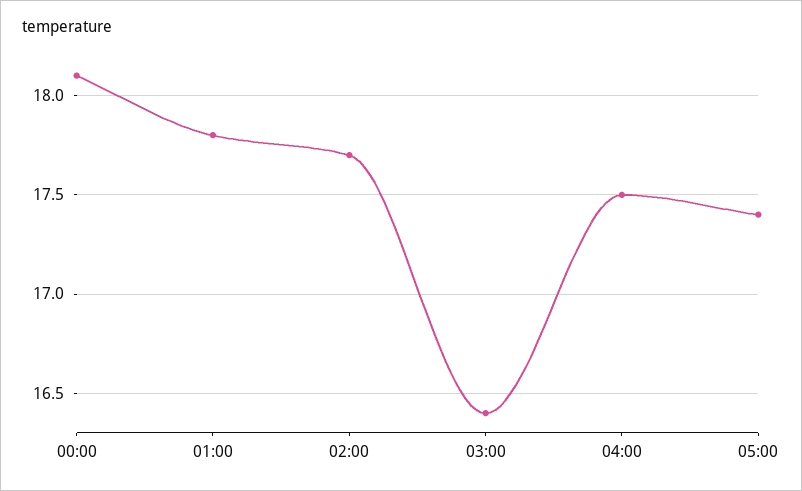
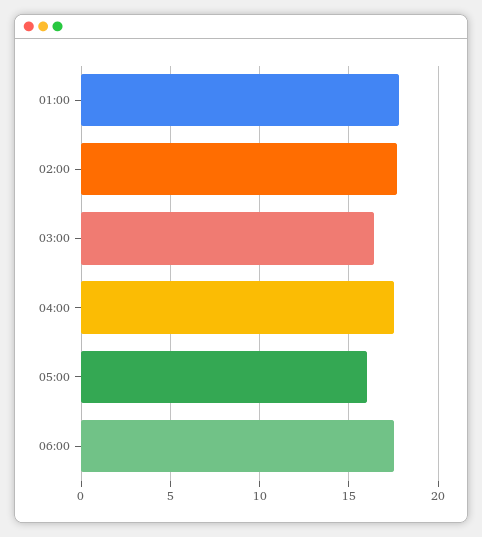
00:00: 18.1 -> none
05:00: 17.4 -> 16
06:00: none -> 17.5

